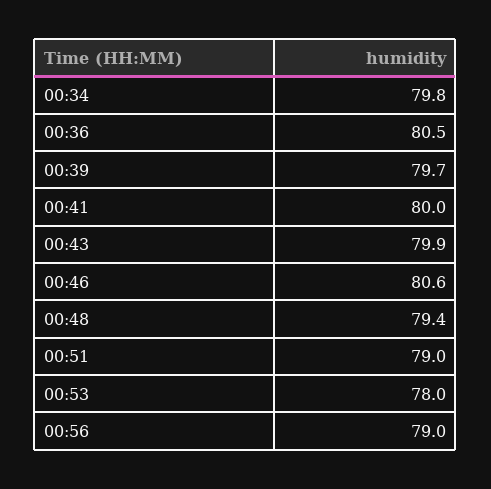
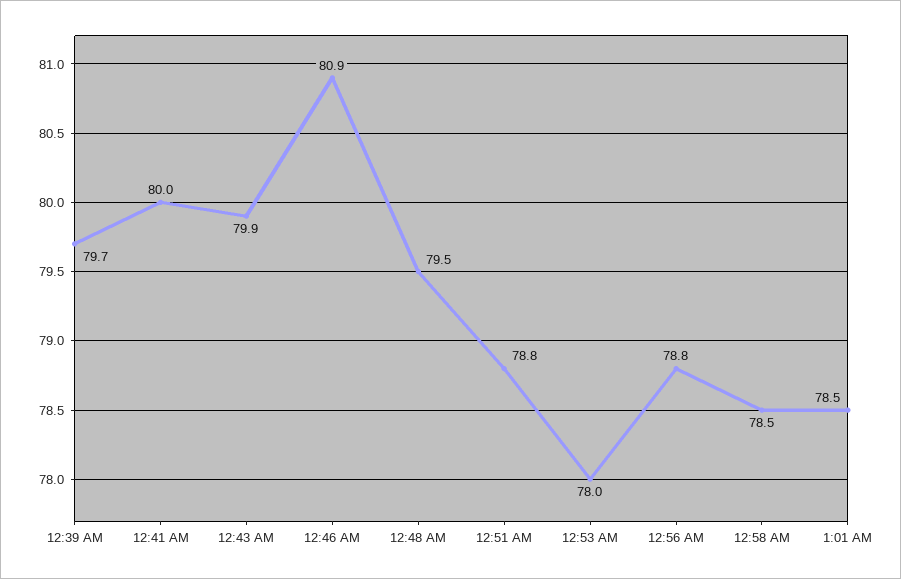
00:34: 79.8 -> none
00:36: 80.5 -> none
00:46: 80.6 -> 80.9
00:48: 79.4 -> 79.5
00:51: 79 -> 78.8
00:56: 79 -> 78.8
12:58 AM: none -> 78.5
1:01 AM: none -> 78.5

